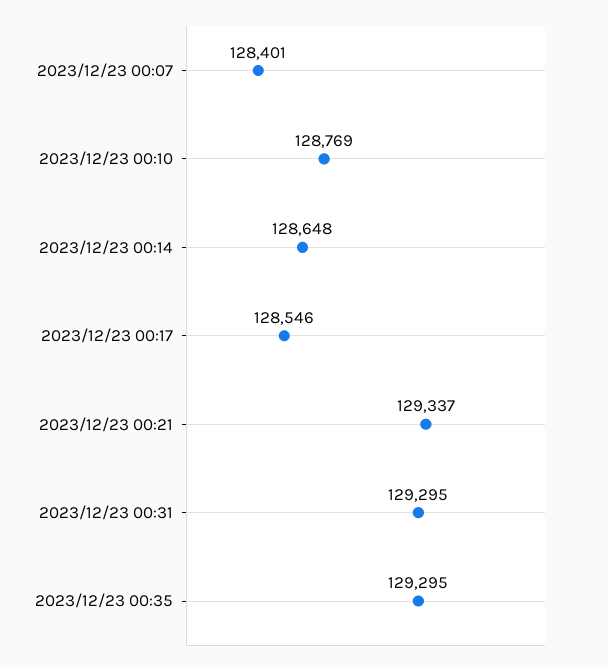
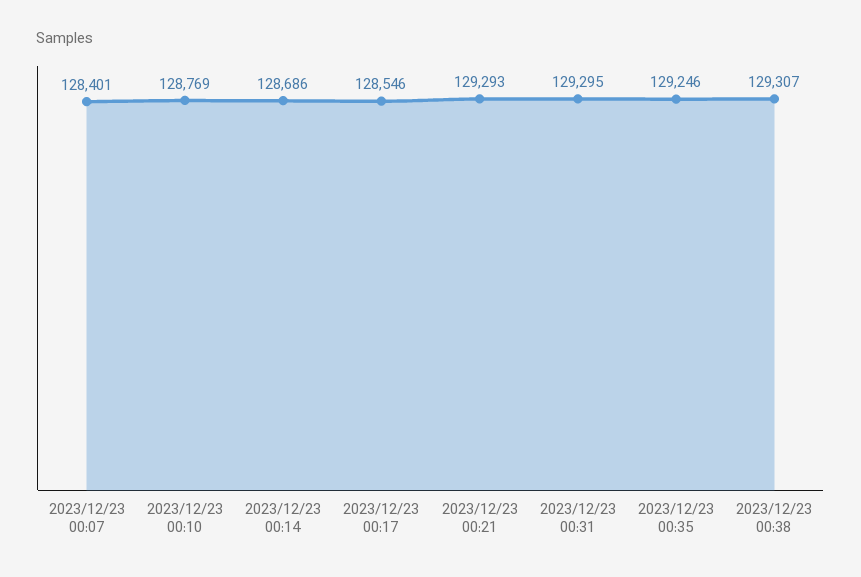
2023/12/23 00:14: 128648 -> 128686
2023/12/23 00:21: 129337 -> 129293
2023/12/23 00:35: 129295 -> 129246
2023/12/23 00:38: none -> 129307

